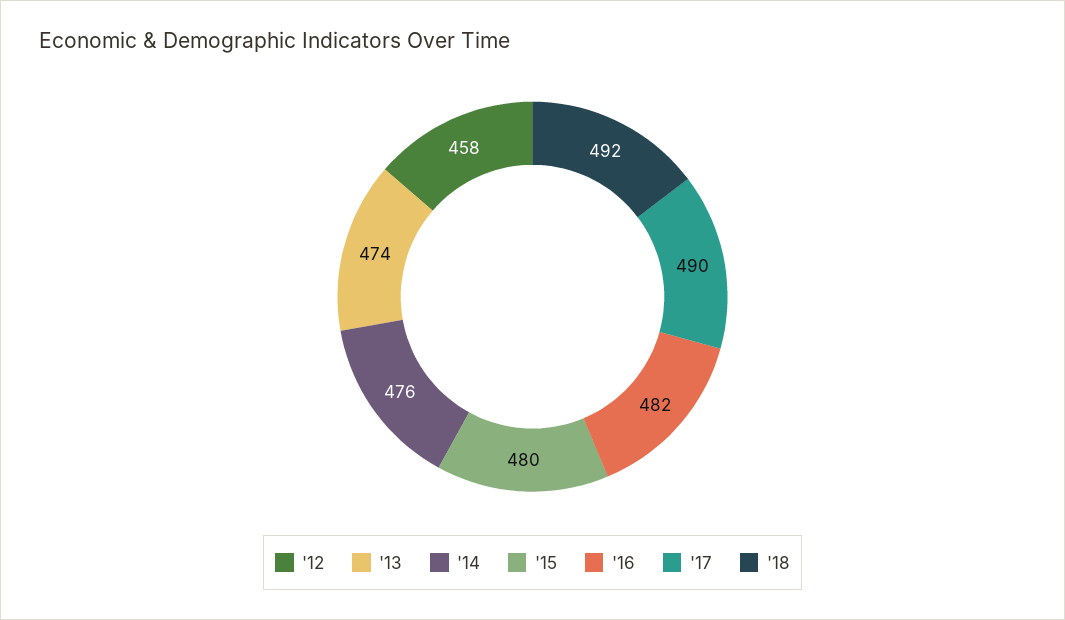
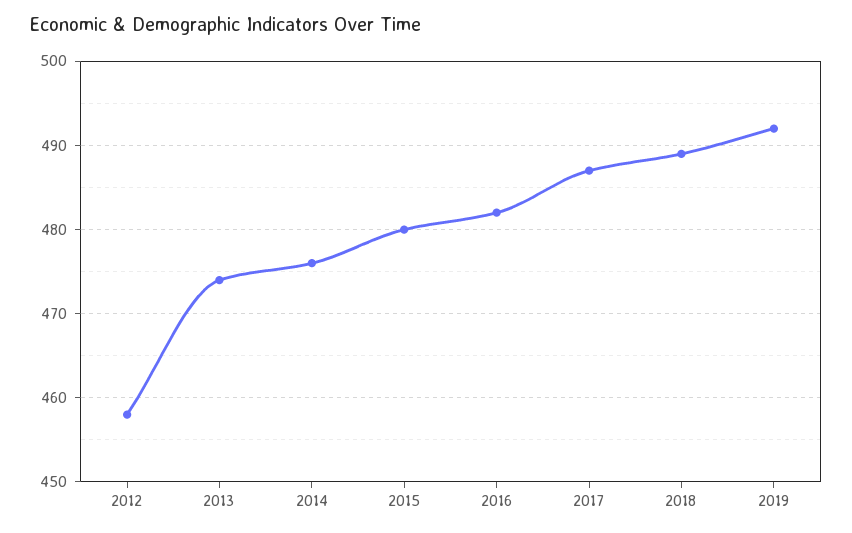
'17: 490 -> 487
'18: 492 -> 489
2019: none -> 492

